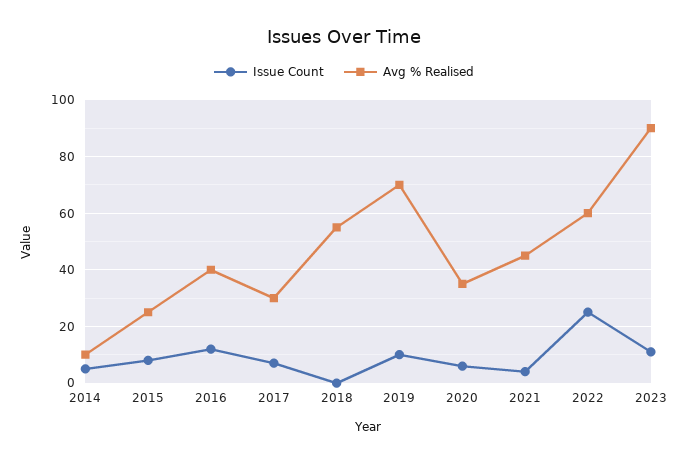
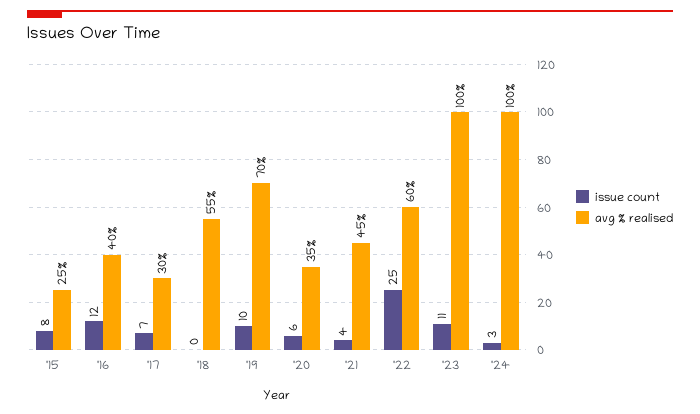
Issue Count, 2014: 5 -> none
Avg % Realised, 2014: 10 -> none
Avg % Realised, 2023: 90 -> 100
Issue Count, '24: none -> 3
Avg % Realised, '24: none -> 100

